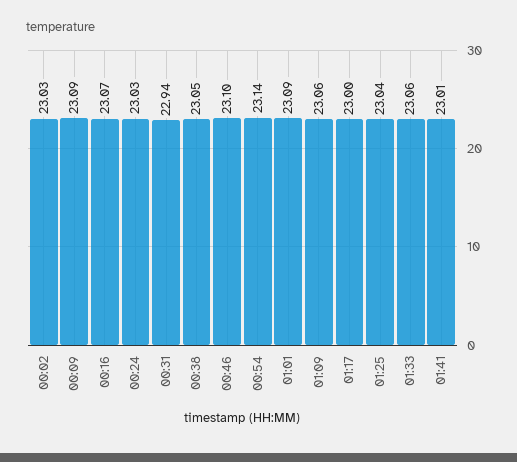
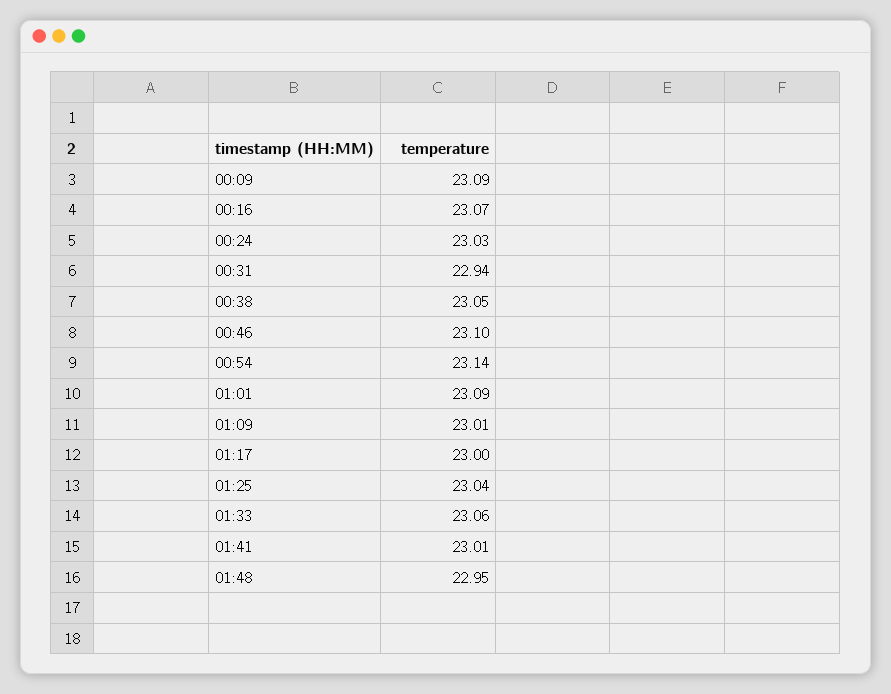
00:02: 23.03 -> none
01:09: 23.06 -> 23.01
01:48: none -> 22.95

